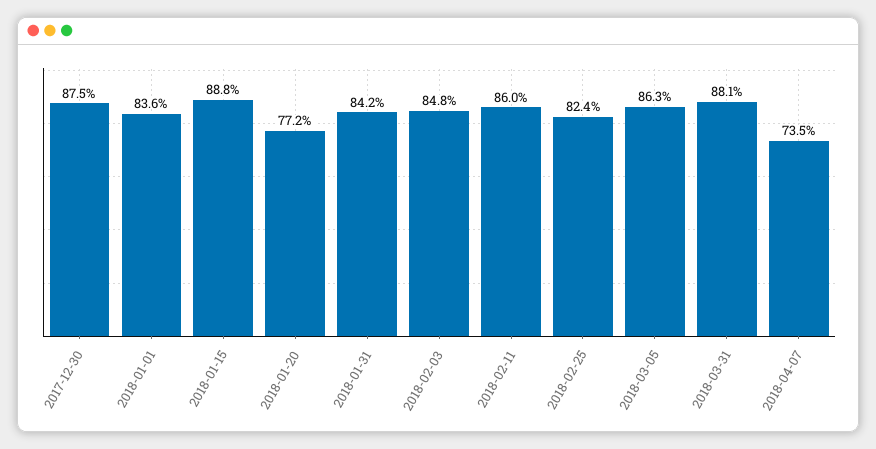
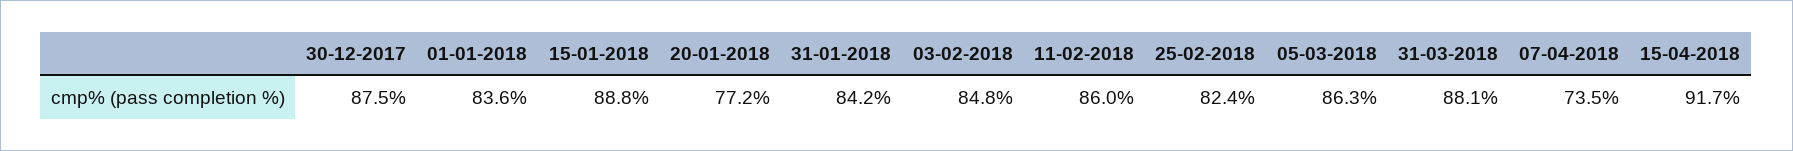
15-04-2018: none -> 91.7

